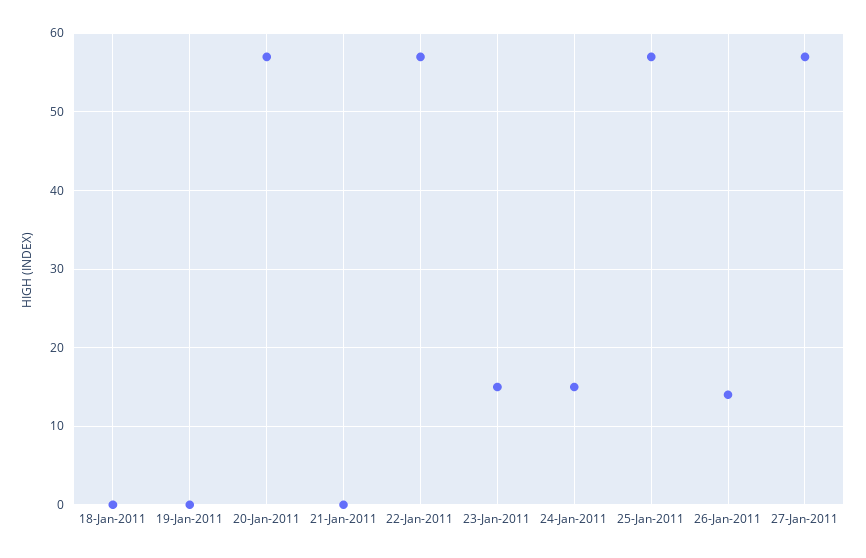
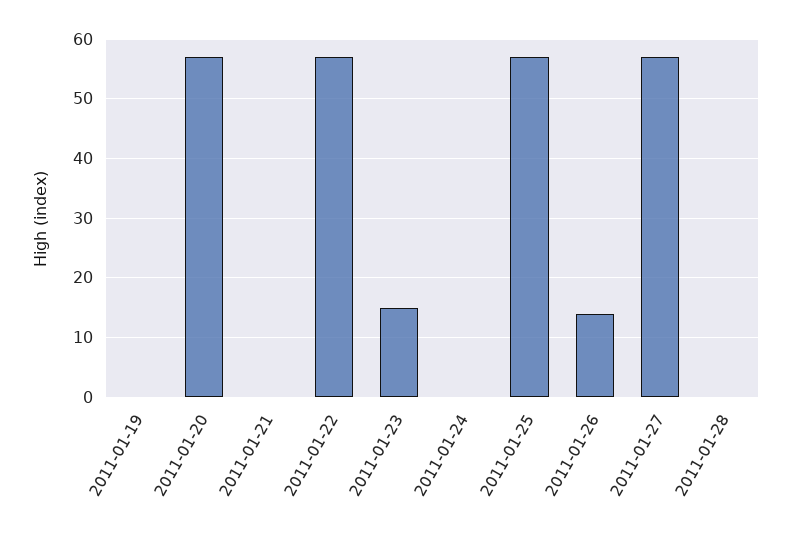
18-Jan-2011: 0 -> none
24-Jan-2011: 15 -> 0
2011-01-28: none -> 0

